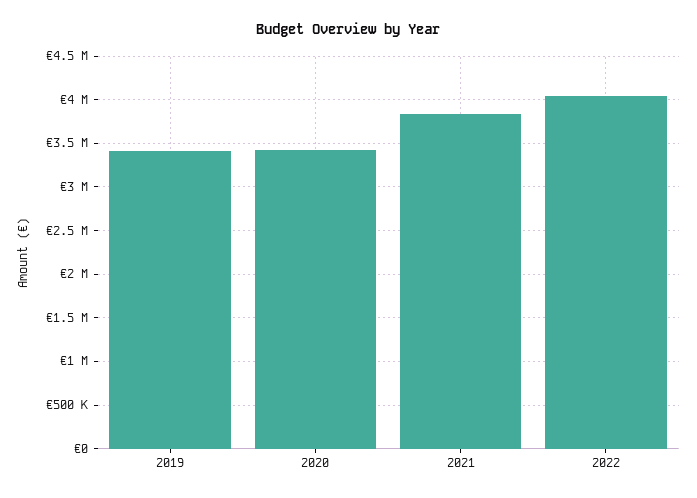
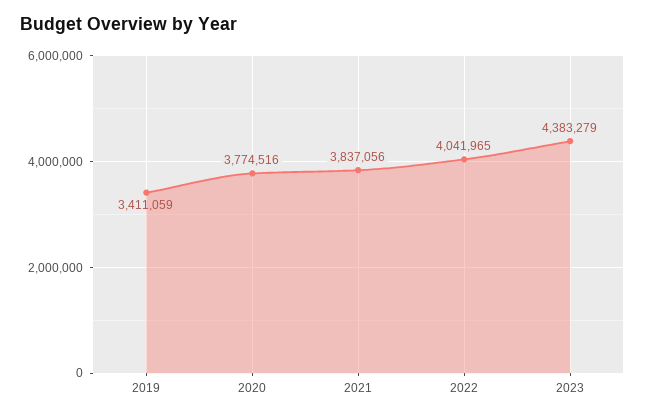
2020: 3400000 -> 3774516
2023: none -> 4383279

